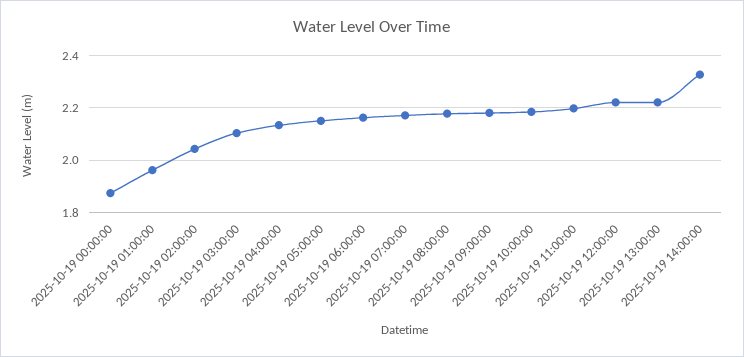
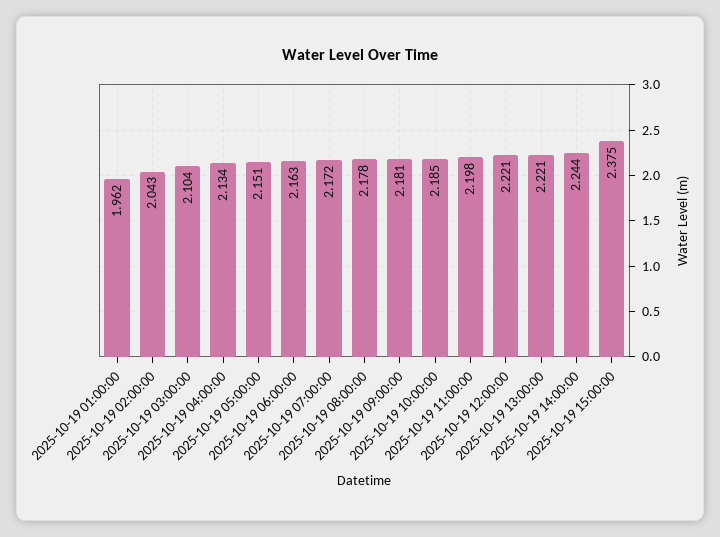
2025-10-19 00:00:00: 1.875 -> none
2025-10-19 14:00:00: 2.325 -> 2.244
2025-10-19 15:00:00: none -> 2.375

